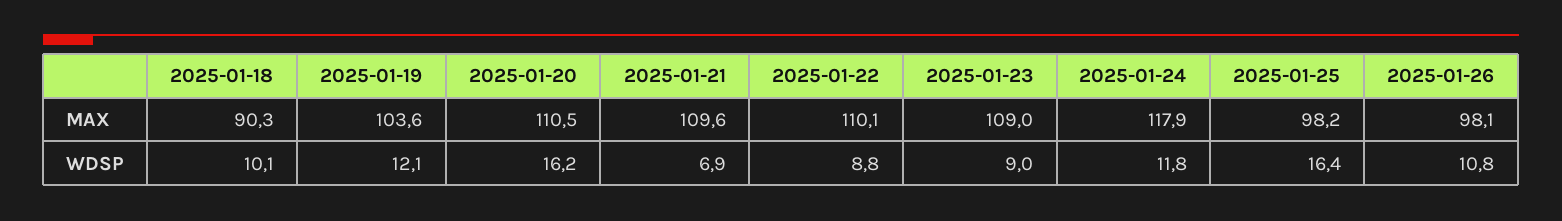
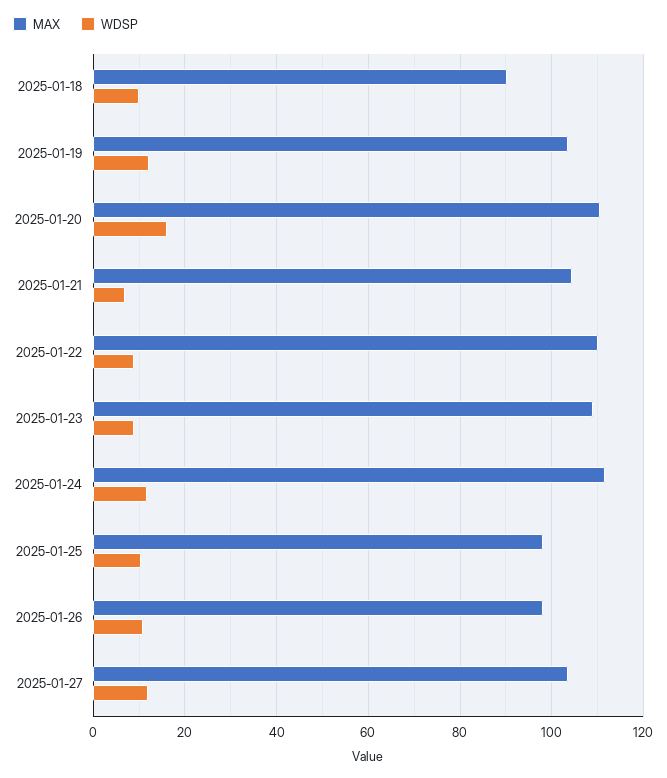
MAX, 2025-01-21: 109.6 -> 104
MAX, 2025-01-24: 117.9 -> 112
WDSP, 2025-01-25: 16.4 -> 10
MAX, 2025-01-27: none -> 104
WDSP, 2025-01-27: none -> 12

